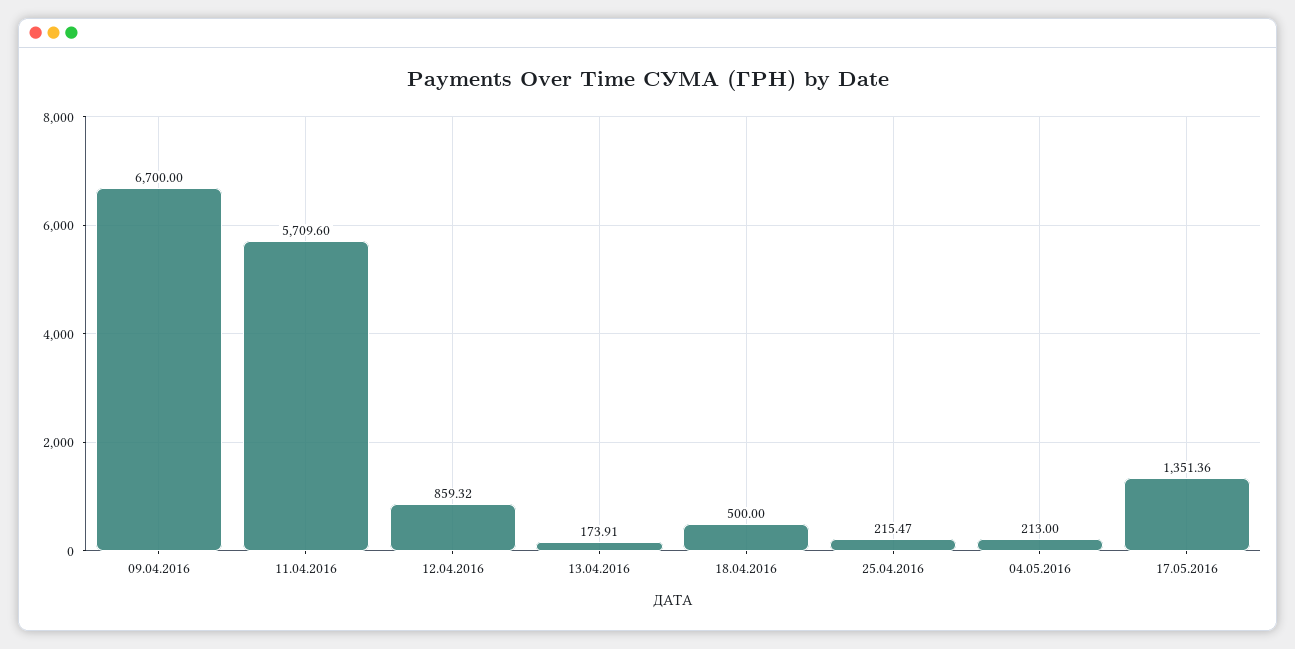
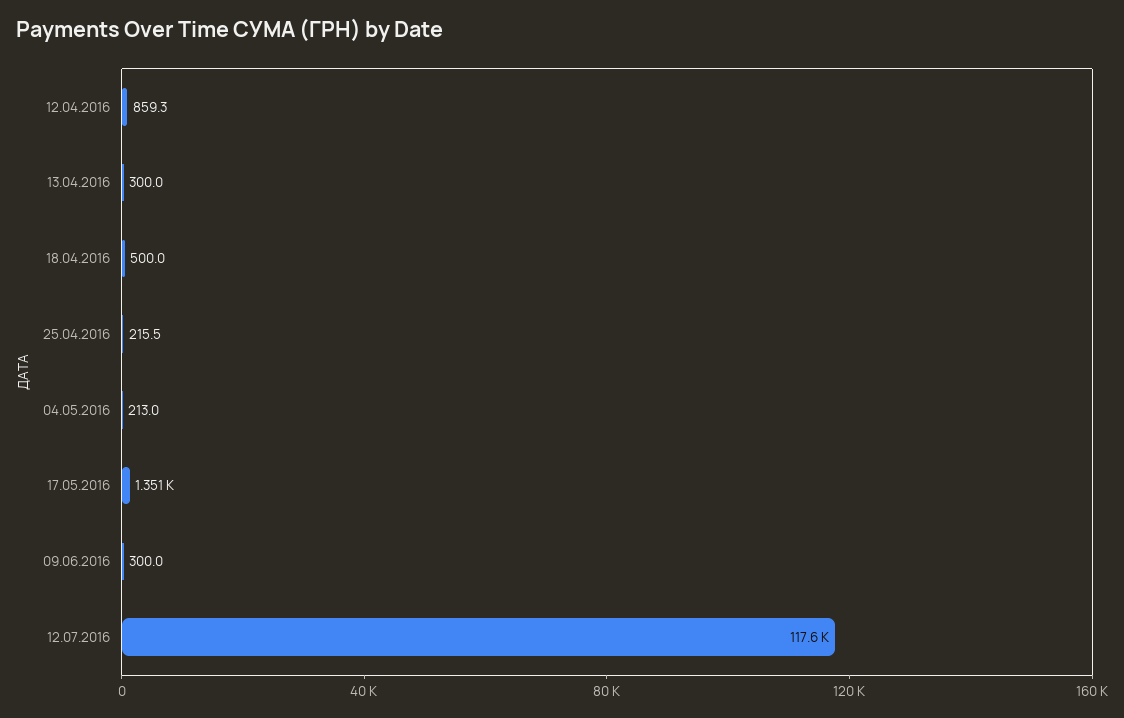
09.04.2016: 6700 -> none
11.04.2016: 5709.6 -> none
13.04.2016: 173.91 -> 300
09.06.2016: none -> 300
12.07.2016: none -> 117600

